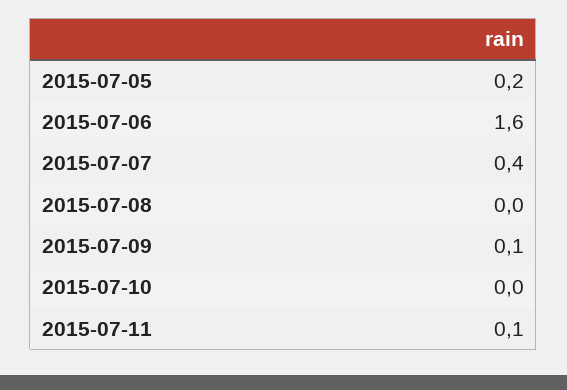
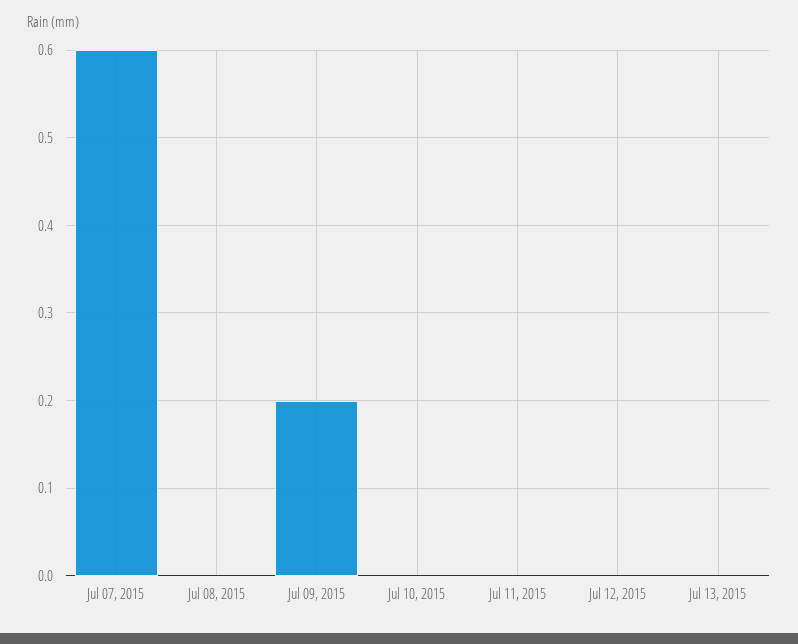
2015-07-05: 0.2 -> none
2015-07-06: 1.6 -> none
2015-07-07: 0.4 -> 0.6
2015-07-09: 0.1 -> 0.2
2015-07-11: 0.1 -> 0
Jul 12, 2015: none -> 0
Jul 13, 2015: none -> 0

